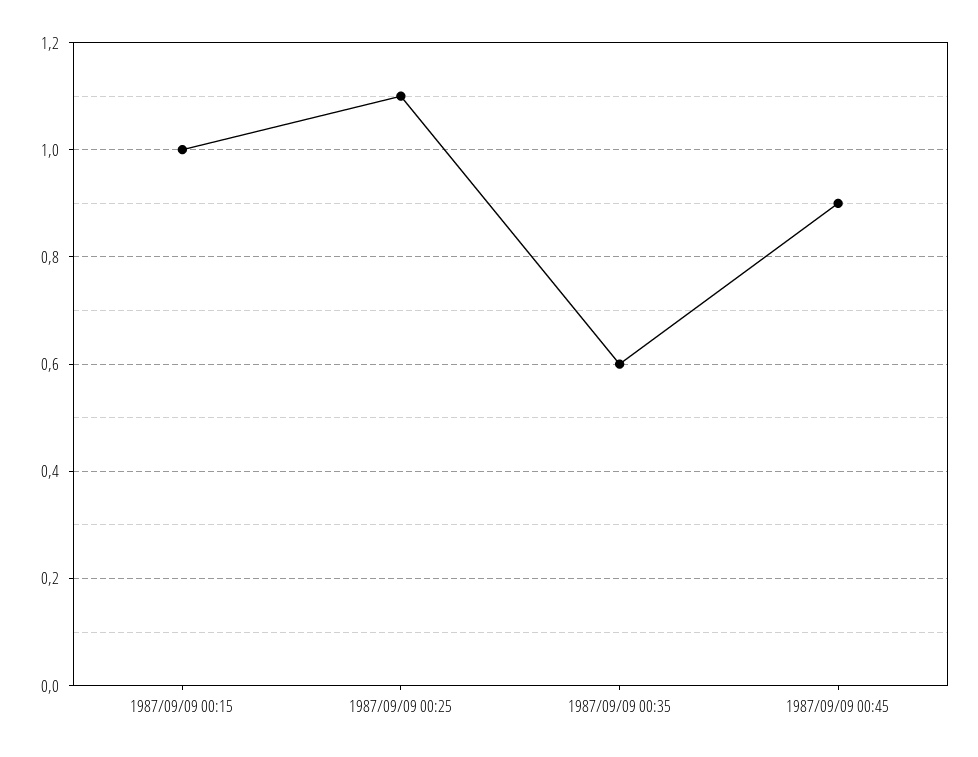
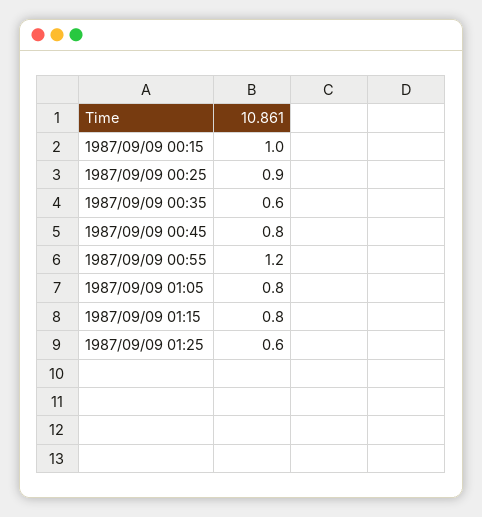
1987/09/09 00:25: 1.1 -> 0.9
1987/09/09 00:45: 0.9 -> 0.8
1987/09/09 00:55: none -> 1.2
1987/09/09 01:05: none -> 0.8
1987/09/09 01:15: none -> 0.8
1987/09/09 01:25: none -> 0.6

